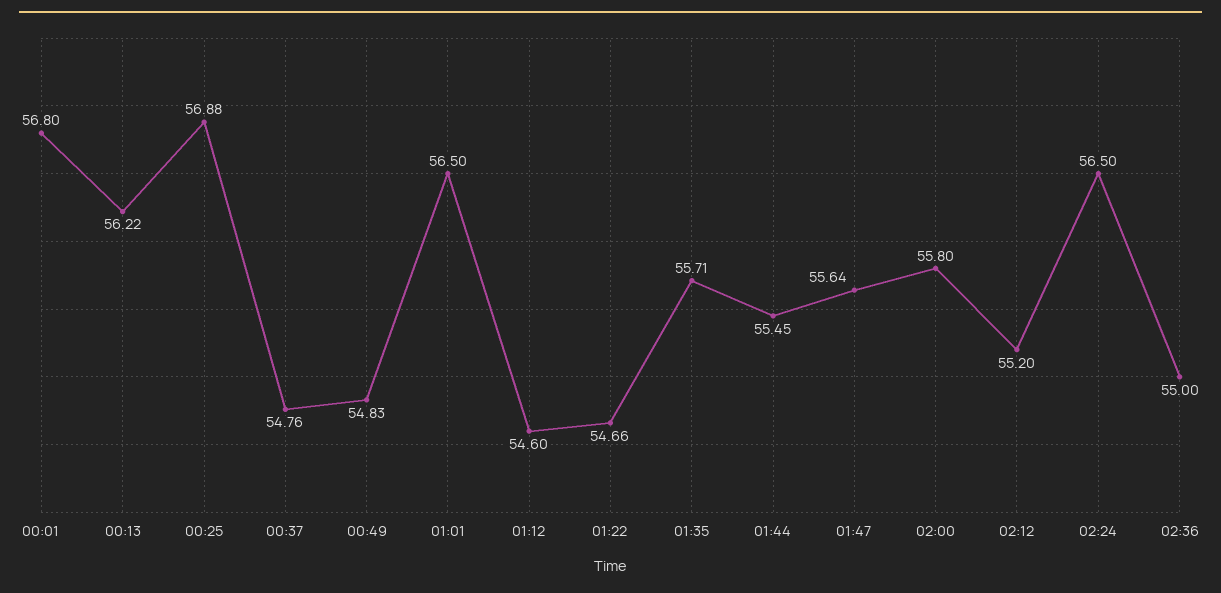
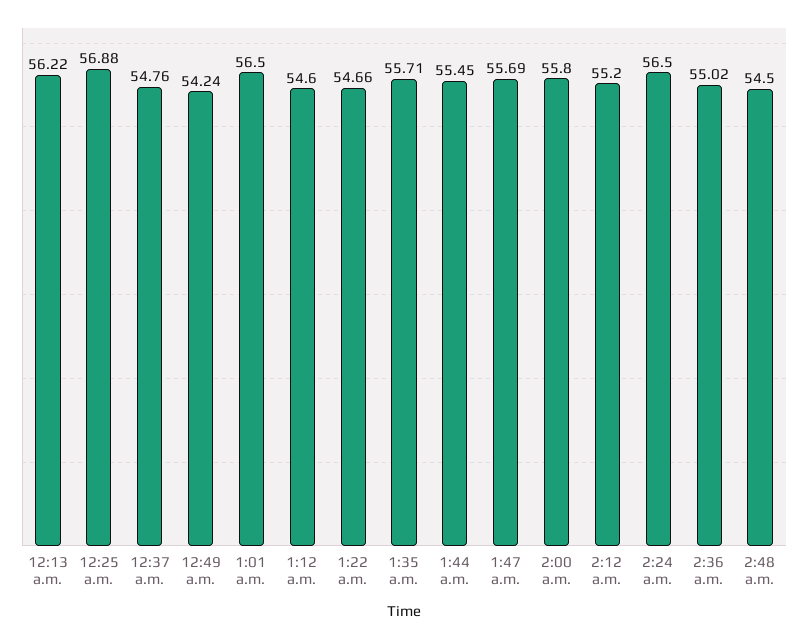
00:01: 56.8 -> none
00:49: 54.83 -> 54.24
01:47: 55.64 -> 55.69
02:36: 55 -> 55.02
2:48 a.m.: none -> 54.5

